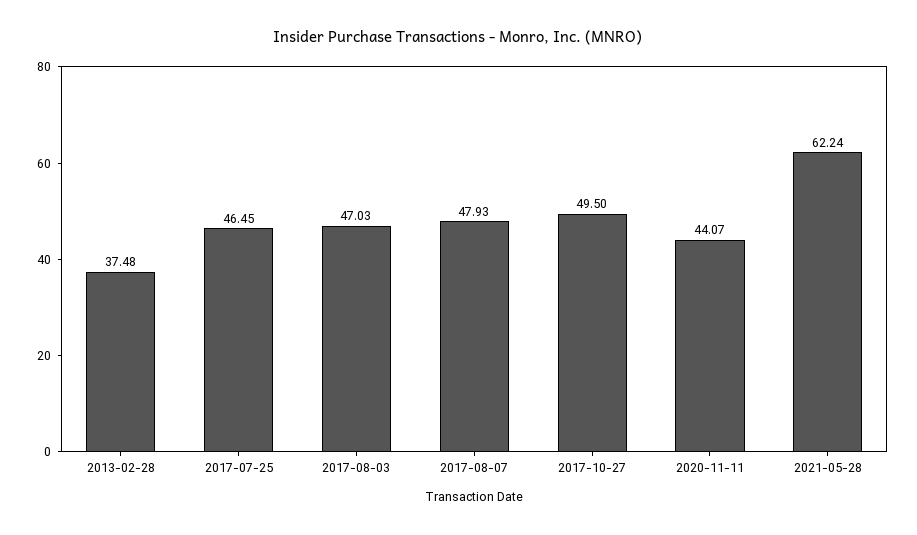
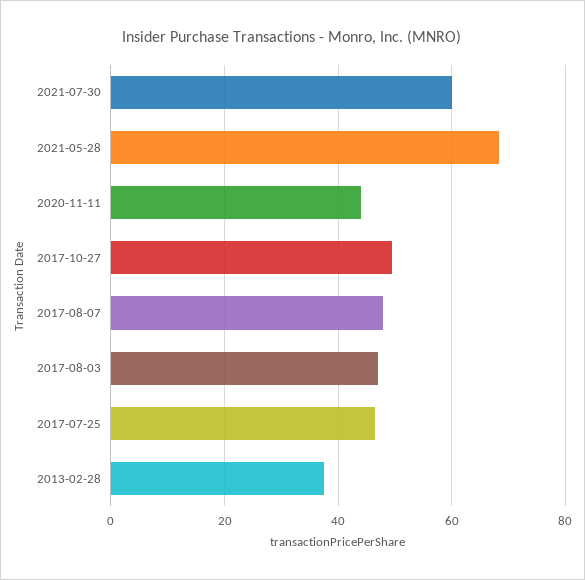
2021-05-28: 62.24 -> 68
2021-07-30: none -> 60

